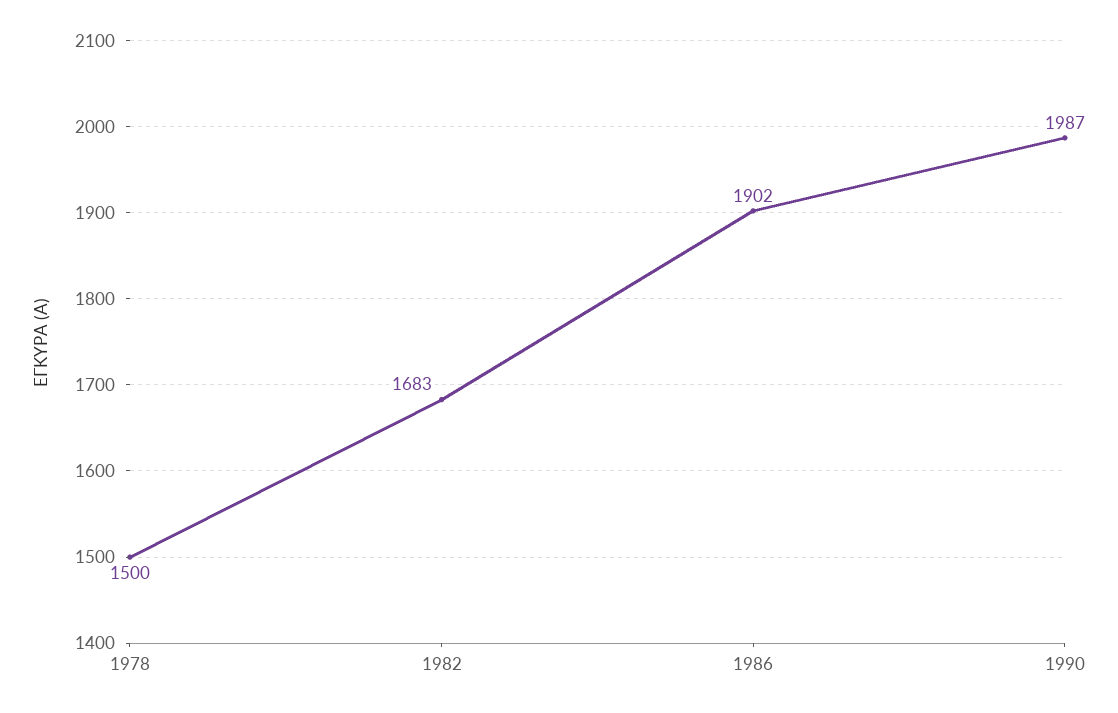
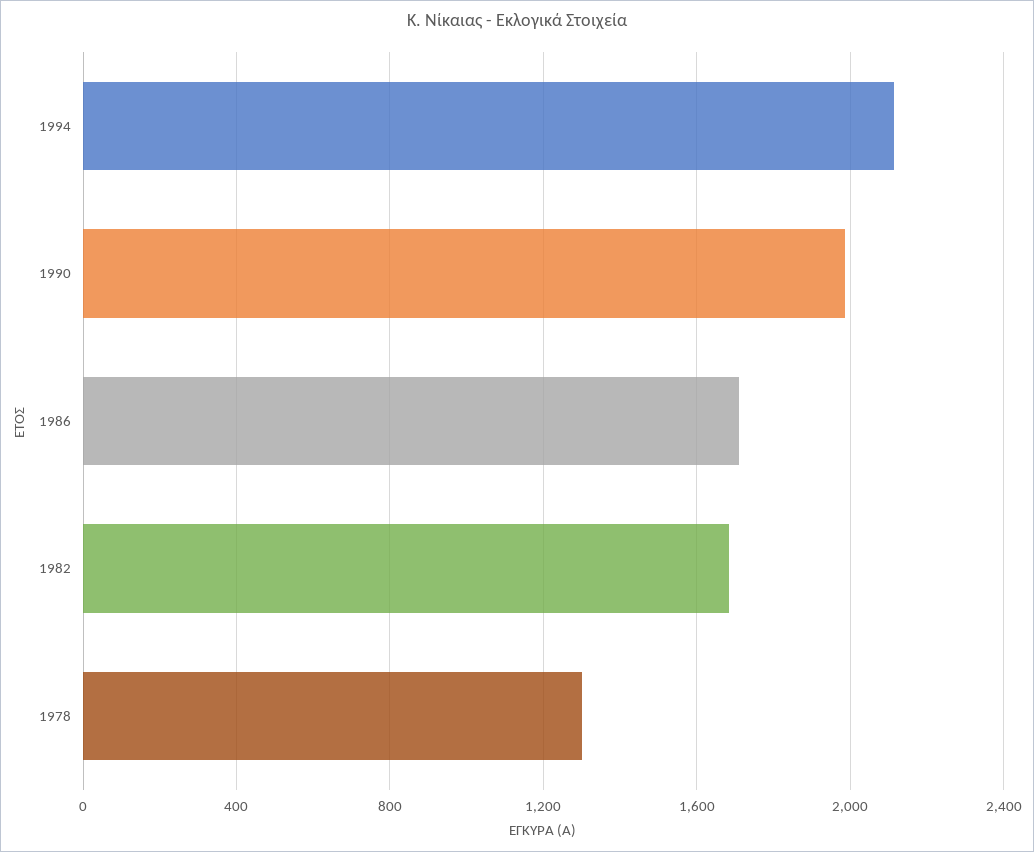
1978: 1500 -> 1300
1986: 1902 -> 1700
1994: none -> 2100

